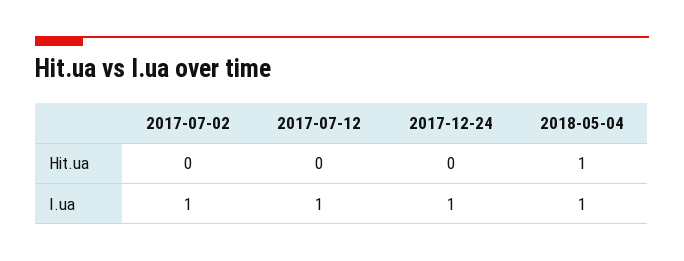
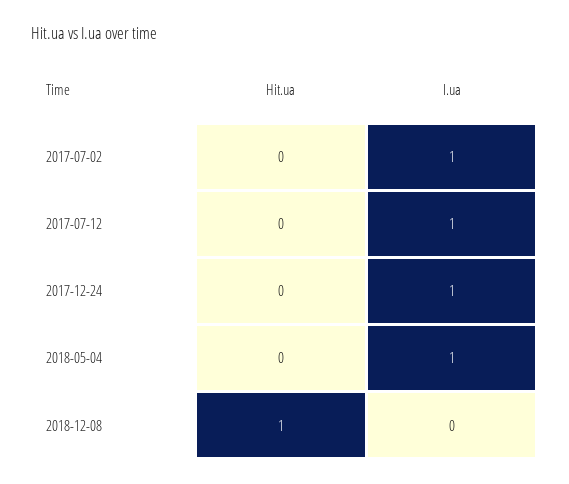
2018-05-04, Hit.ua: 1 -> 0
2018-12-08, Hit.ua: none -> 1
2018-12-08, I.ua: none -> 0

